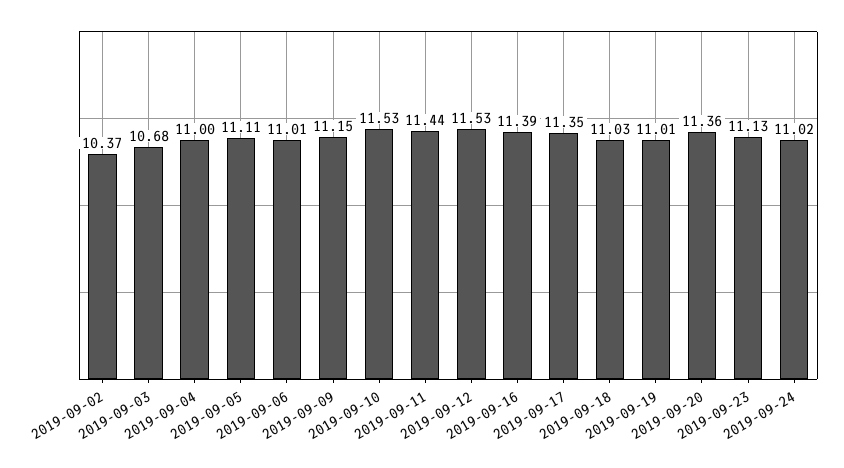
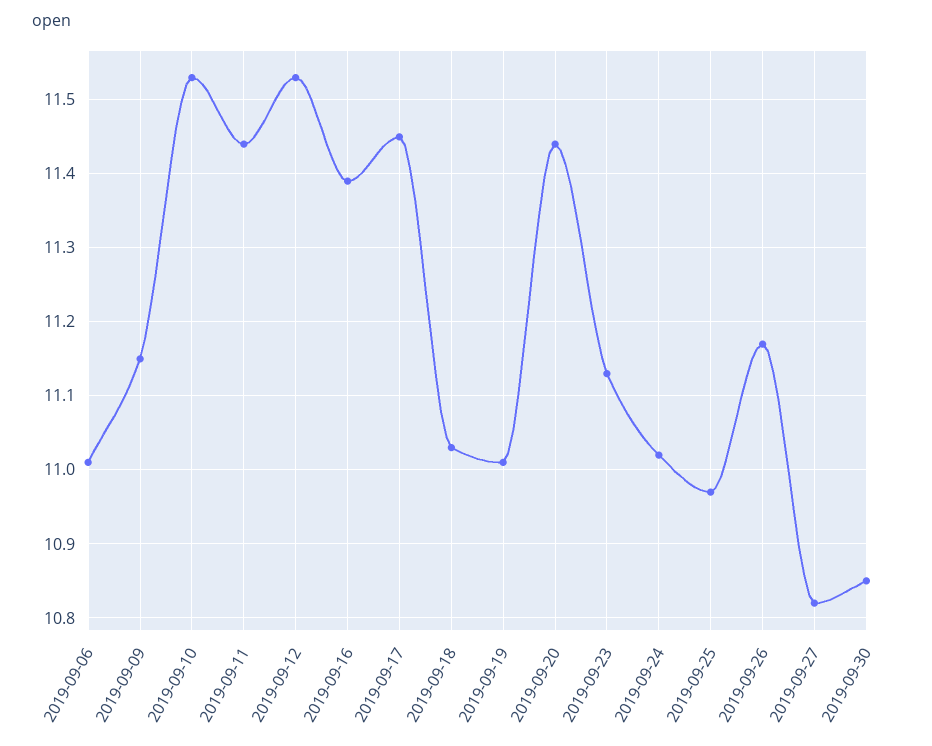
2019-09-02: 10.37 -> none
2019-09-03: 10.68 -> none
2019-09-04: 11 -> none
2019-09-05: 11.11 -> none
2019-09-17: 11.35 -> 11.45
2019-09-20: 11.36 -> 11.44
2019-09-25: none -> 10.97
2019-09-26: none -> 11.17
2019-09-27: none -> 10.82
2019-09-30: none -> 10.85

